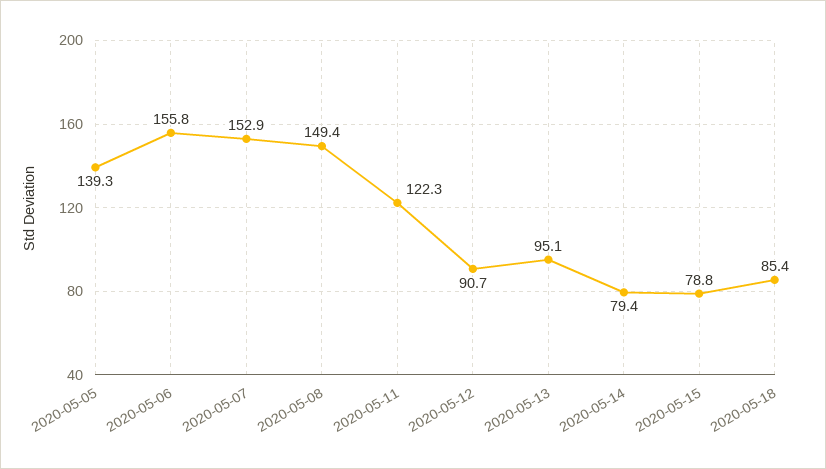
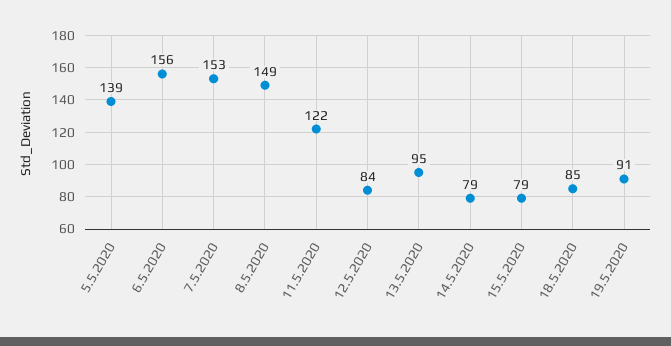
2020-05-12: 90.7 -> 84
19.5.2020: none -> 91

